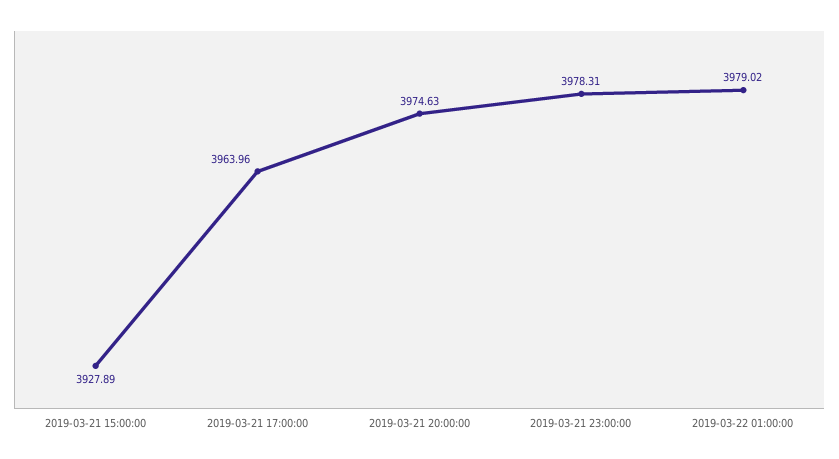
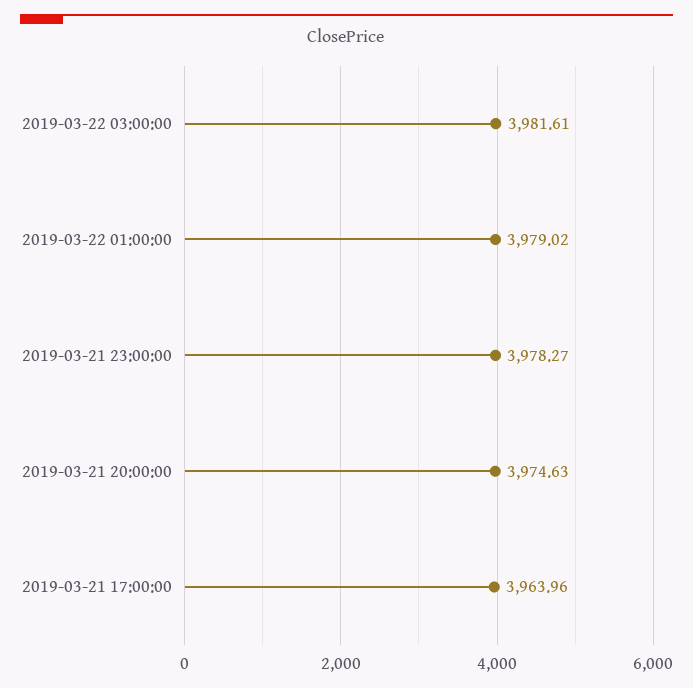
2019-03-21 15:00:00: 3927.89 -> none
2019-03-21 23:00:00: 3978.31 -> 3978.27
2019-03-22 03:00:00: none -> 3981.61

